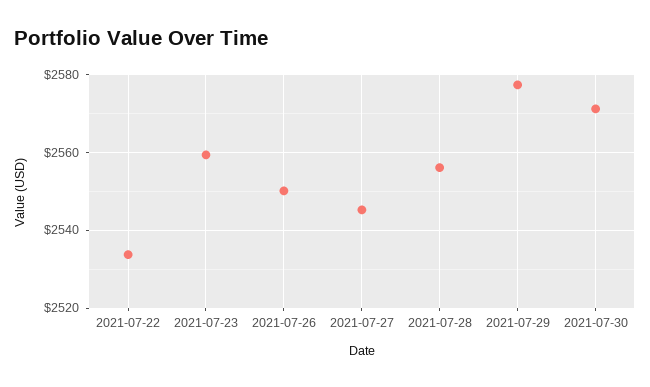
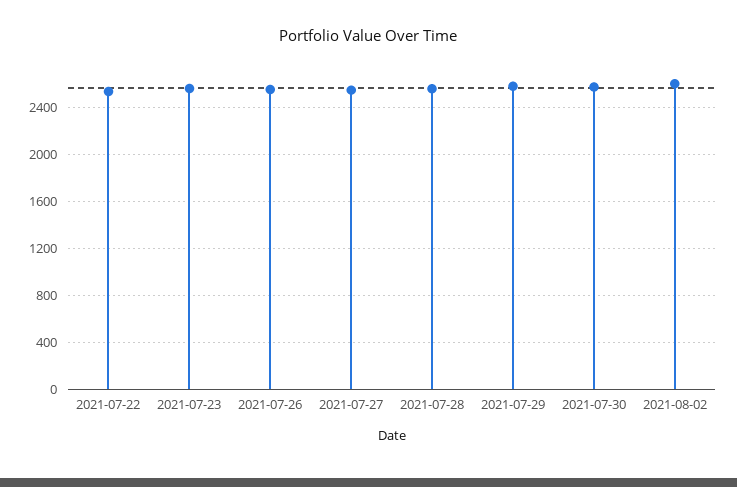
2021-08-02: none -> 2600

